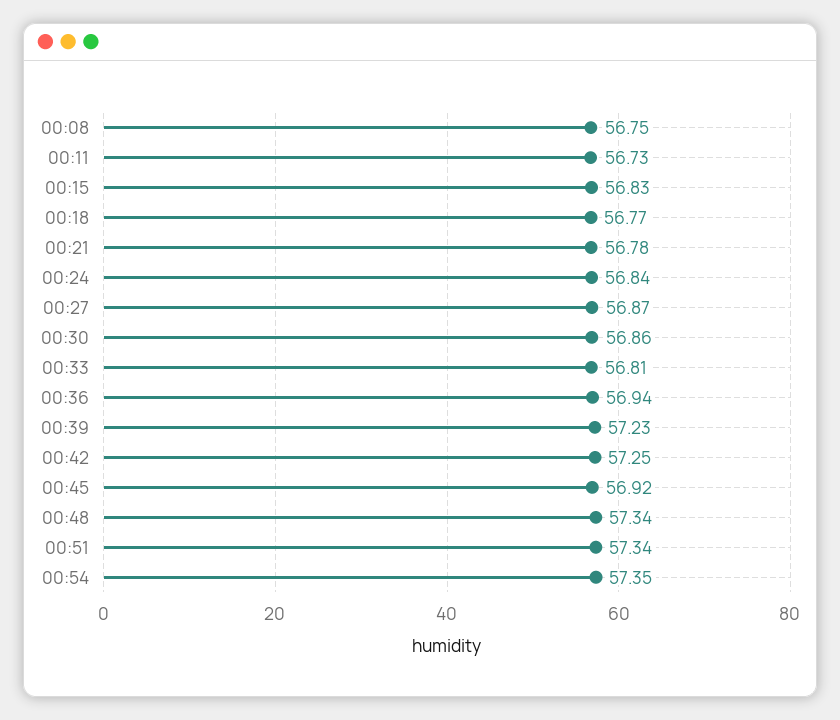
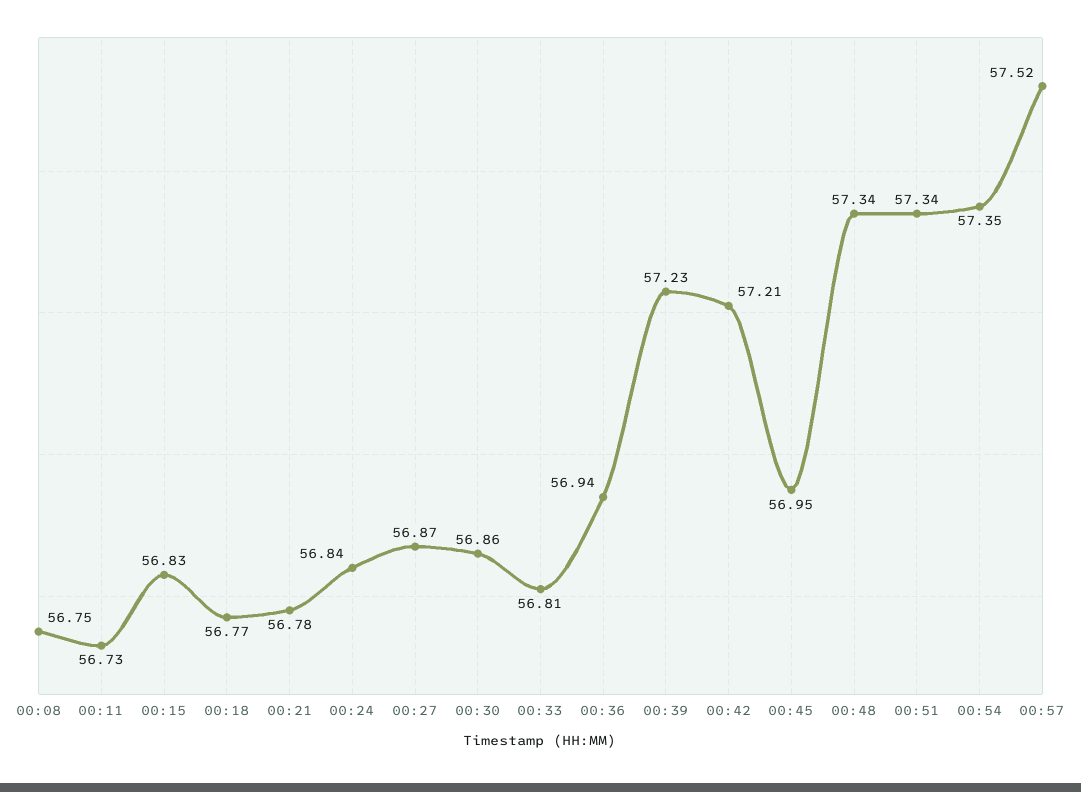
00:42: 57.25 -> 57.21
00:45: 56.92 -> 56.95
00:57: none -> 57.52

